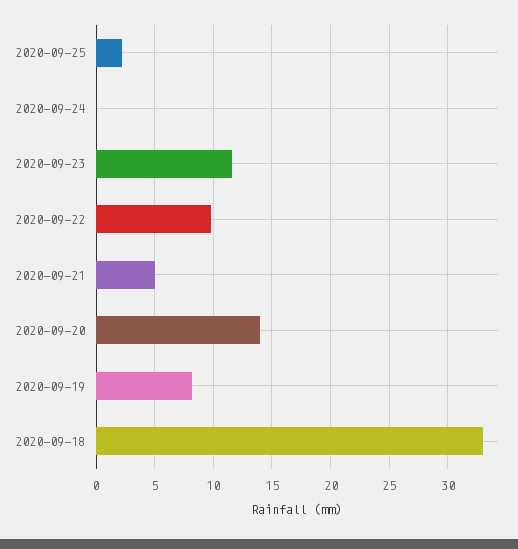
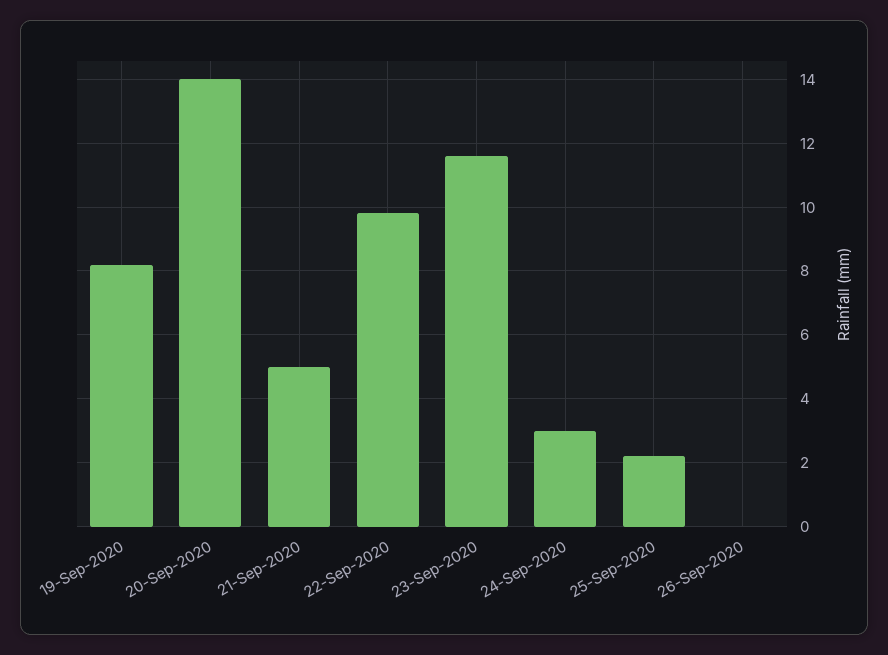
2020-09-24: 0 -> 3
2020-09-18: 33 -> none
26-Sep-2020: none -> 0

